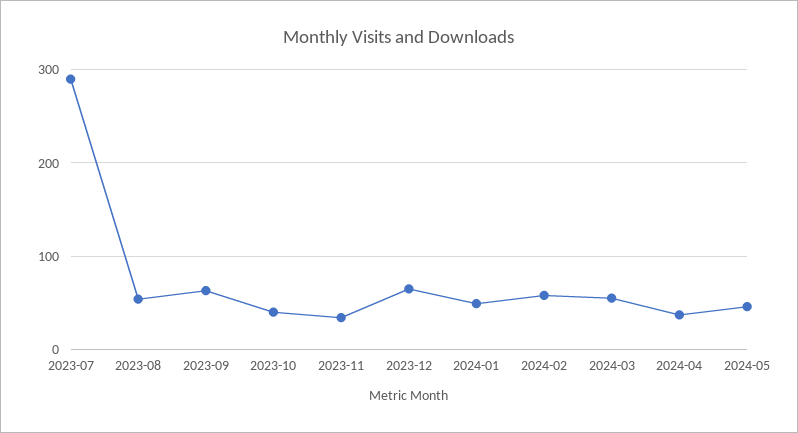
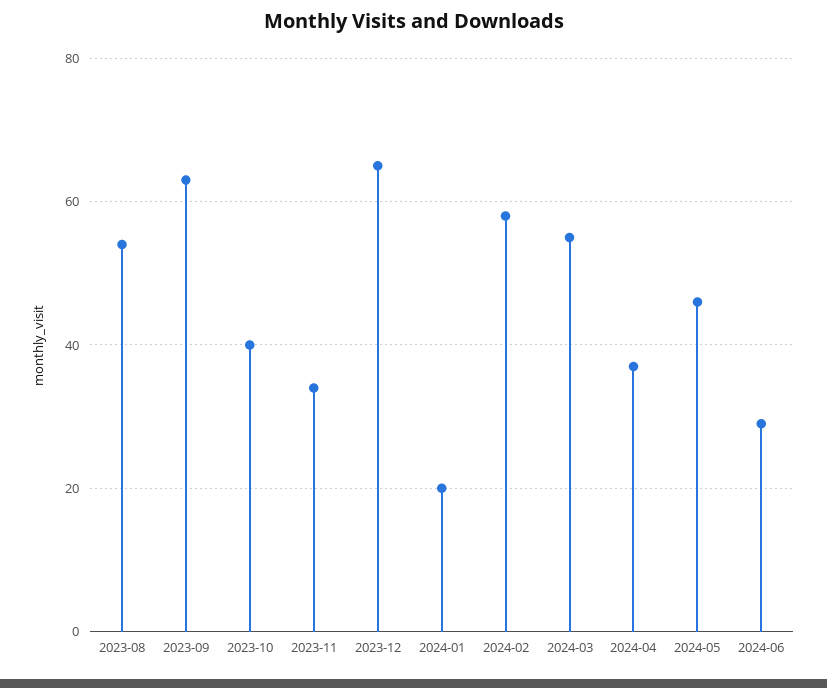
2023-07: 290 -> none
2024-01: 50 -> 20
2024-06: none -> 30

